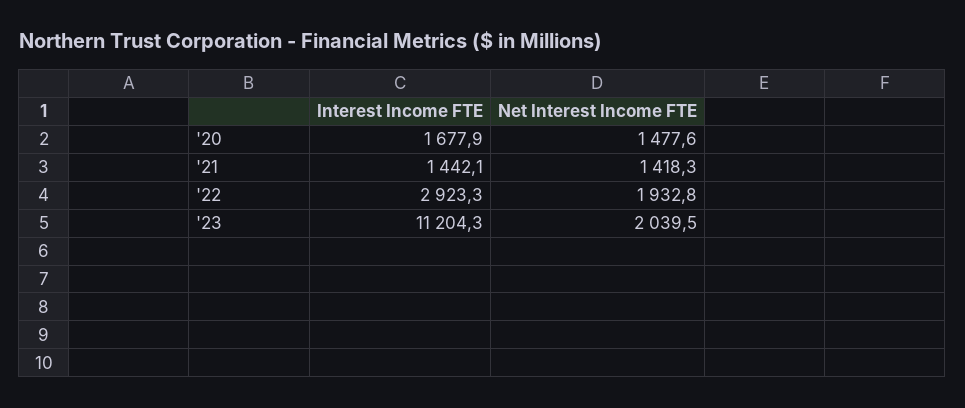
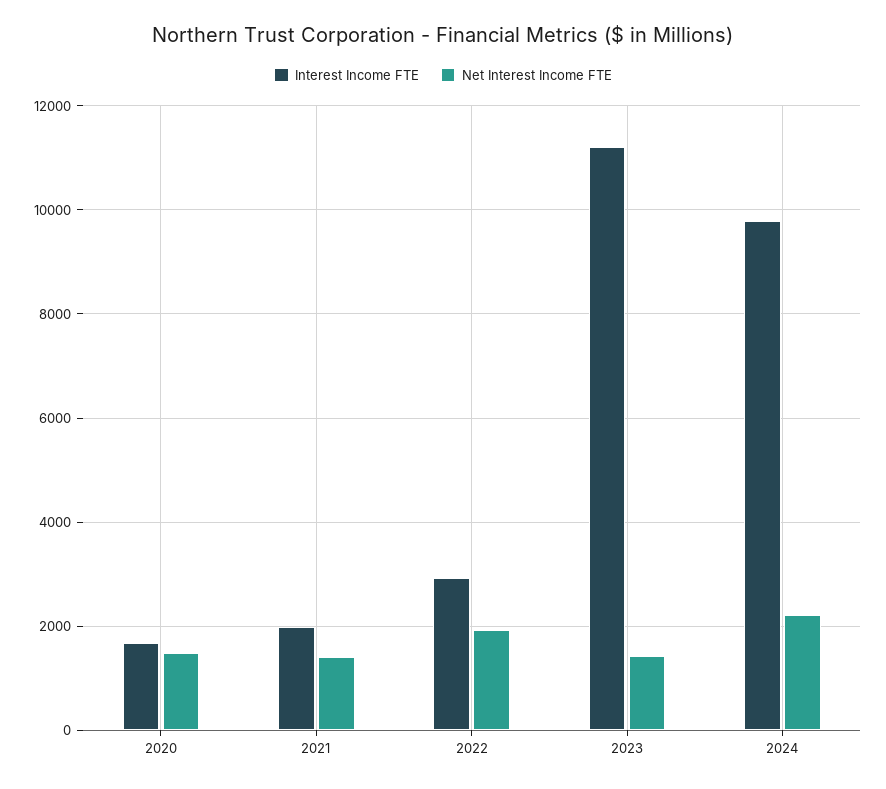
Interest Income FTE, '21: 1442.1 -> 2000
Net Interest Income FTE, '23: 2039.5 -> 1400
Interest Income FTE, 2024: none -> 9800
Net Interest Income FTE, 2024: none -> 2200

